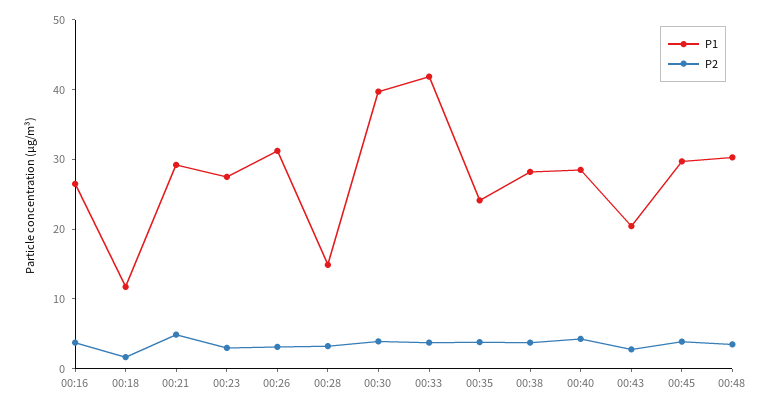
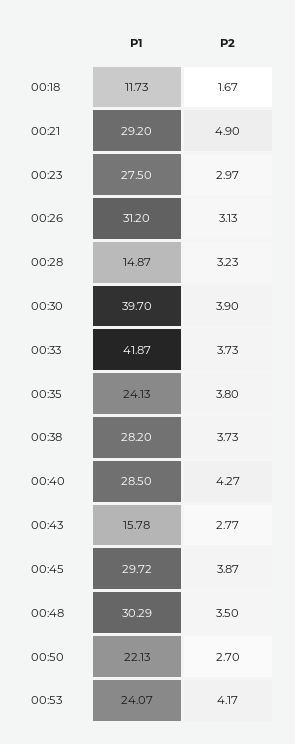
P1, 00:16: 26 -> none
P2, 00:16: 4 -> none
P1, 00:43: 20 -> 15.78
P1, 00:50: none -> 22.13
P2, 00:50: none -> 2.7
P1, 00:53: none -> 24.07
P2, 00:53: none -> 4.17

